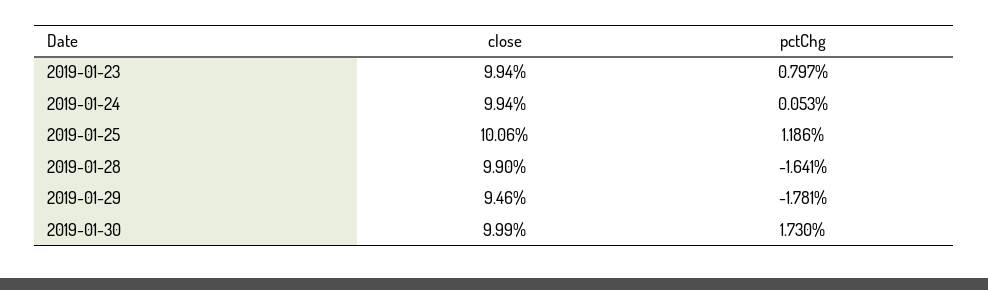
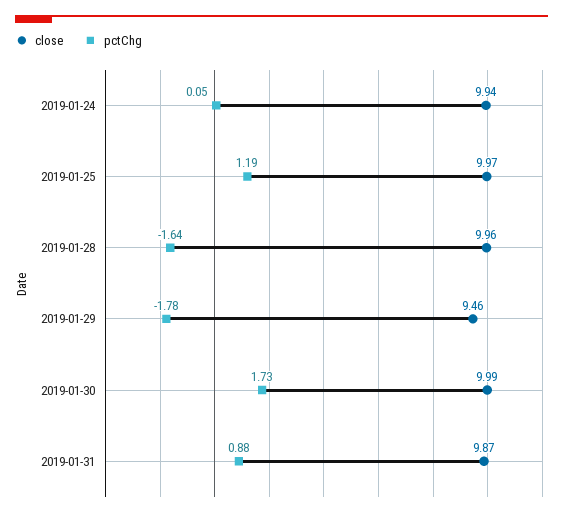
close, 2019-01-23: 9.94 -> none
pctChg, 2019-01-23: 0.797 -> none
close, 2019-01-25: 10.06 -> 9.97
close, 2019-01-28: 9.9 -> 9.96
close, 2019-01-31: none -> 9.87
pctChg, 2019-01-31: none -> 0.88

